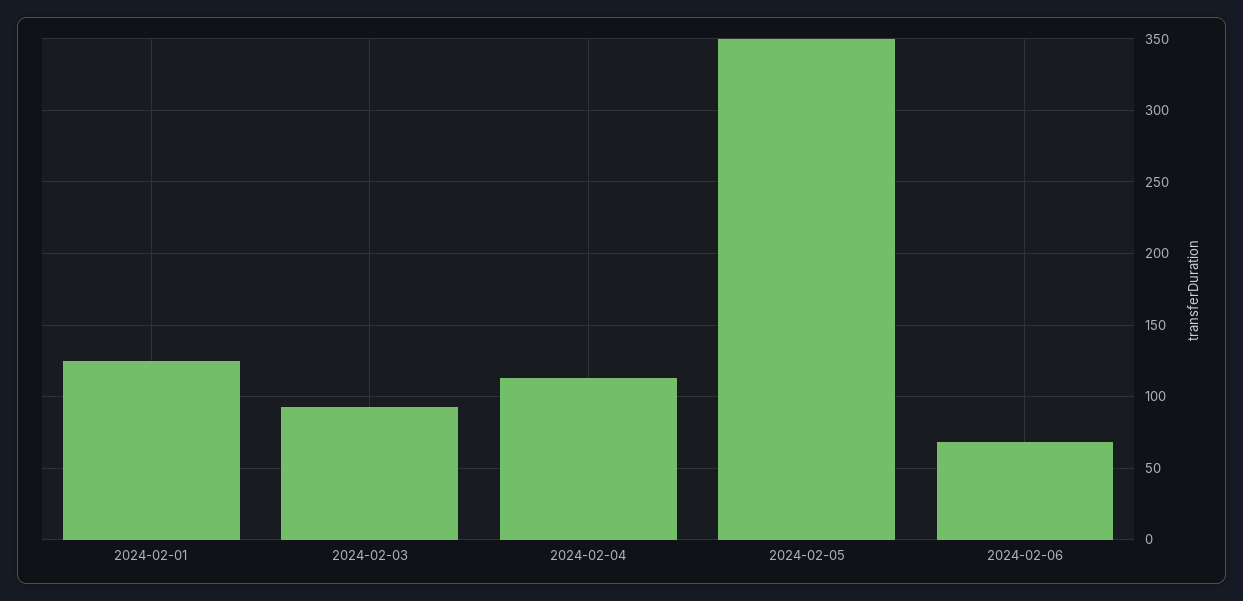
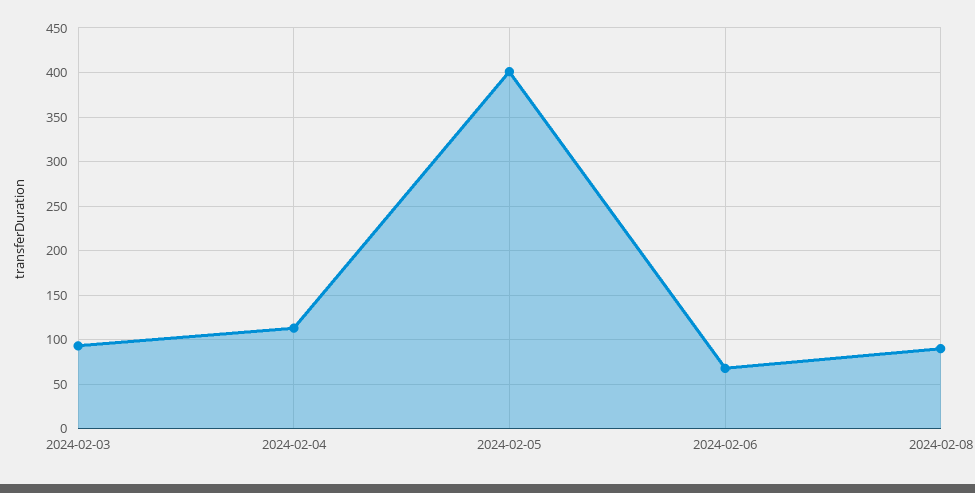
2024-02-01: 125 -> none
2024-02-05: 350 -> 400
2024-02-08: none -> 90

